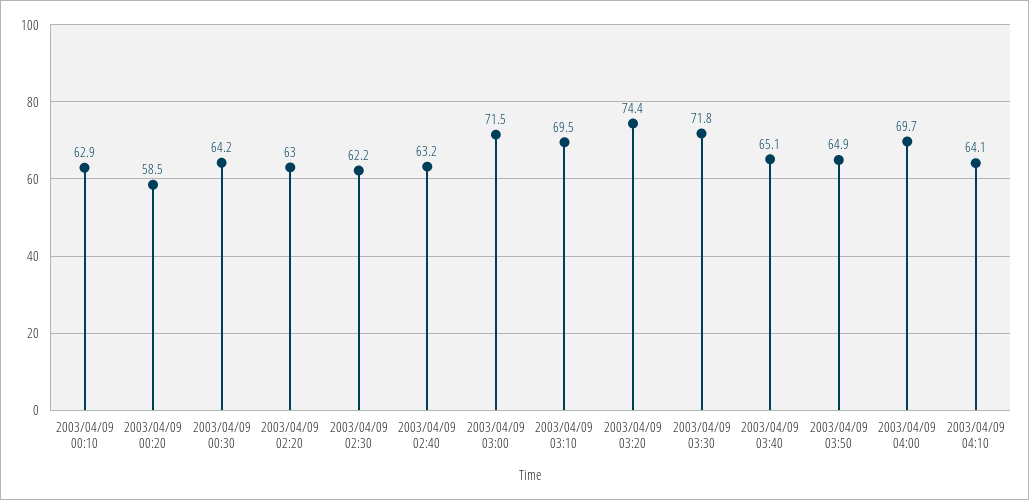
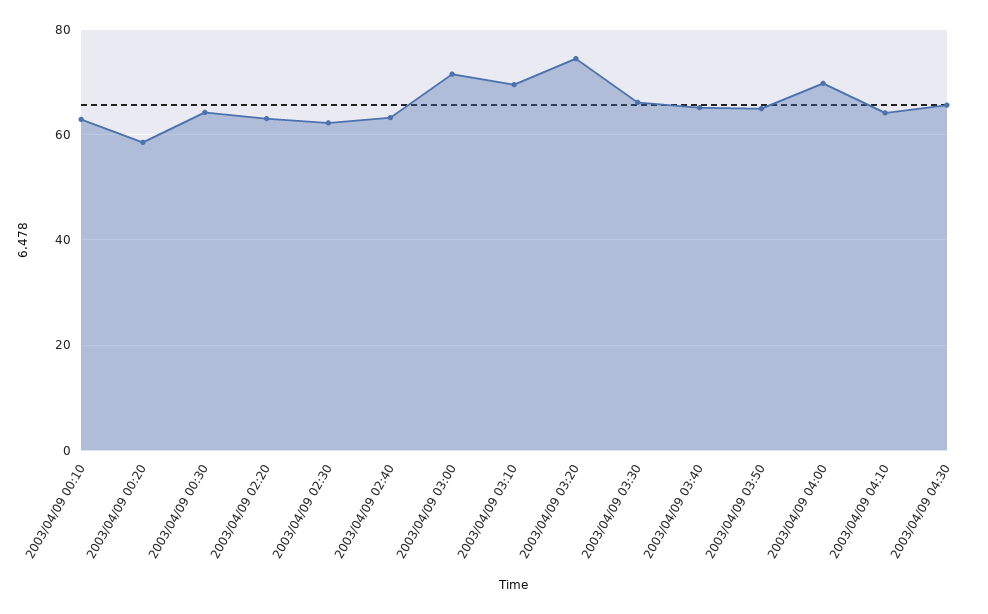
2003/04/09 03:30: 71.8 -> 66
2003/04/09 04:30: none -> 66

